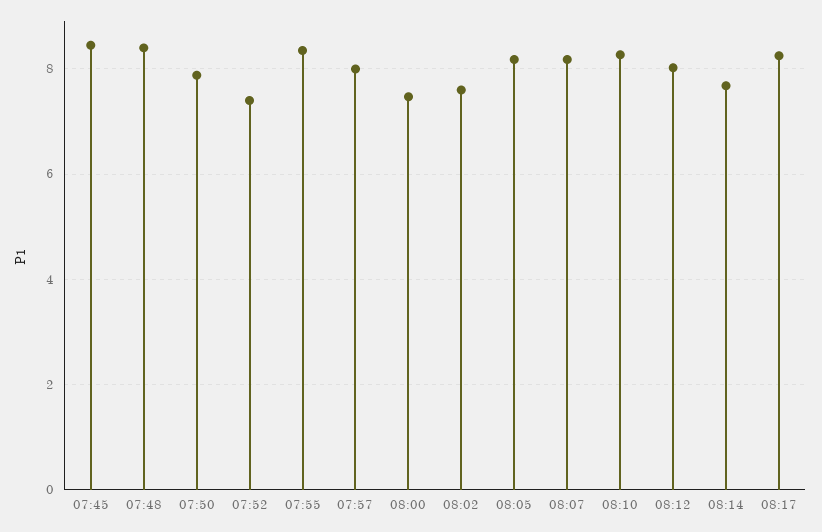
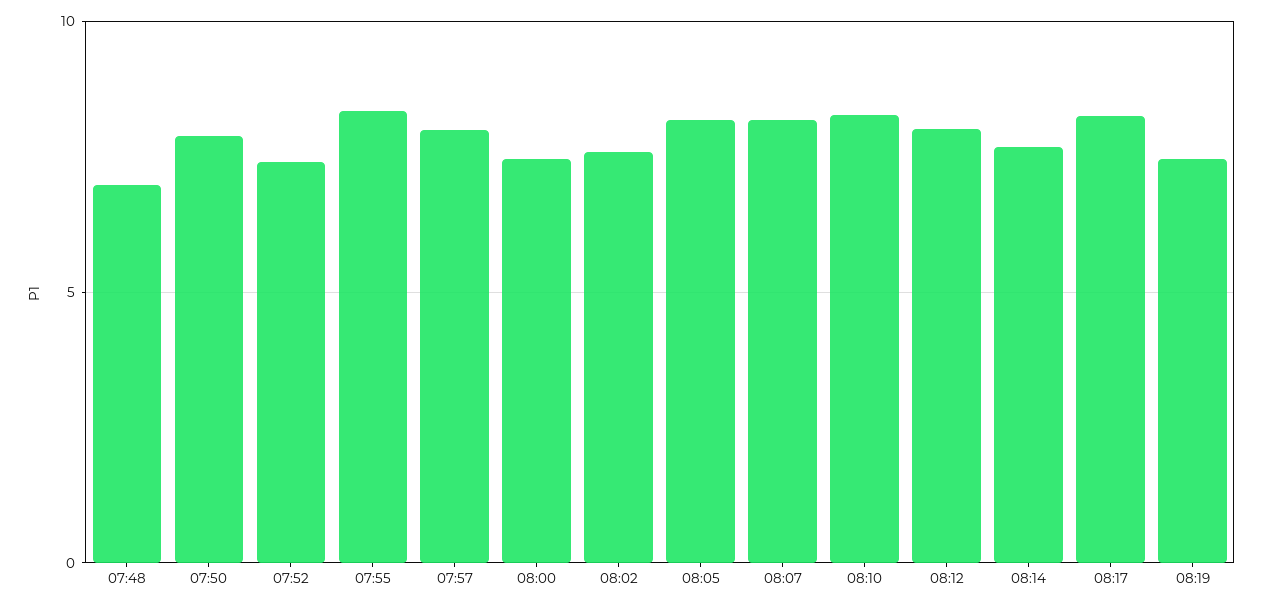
07:45: 8.4 -> none
07:48: 8.4 -> 7
08:19: none -> 7.5

